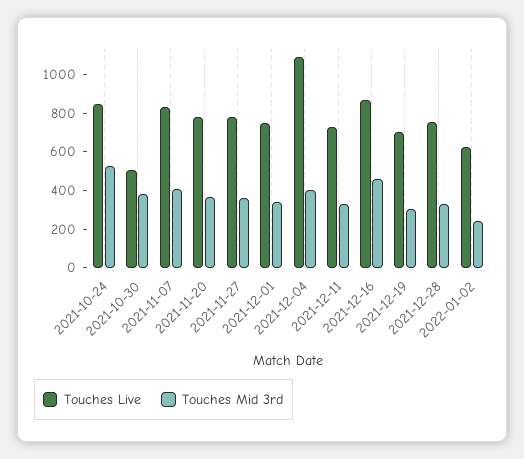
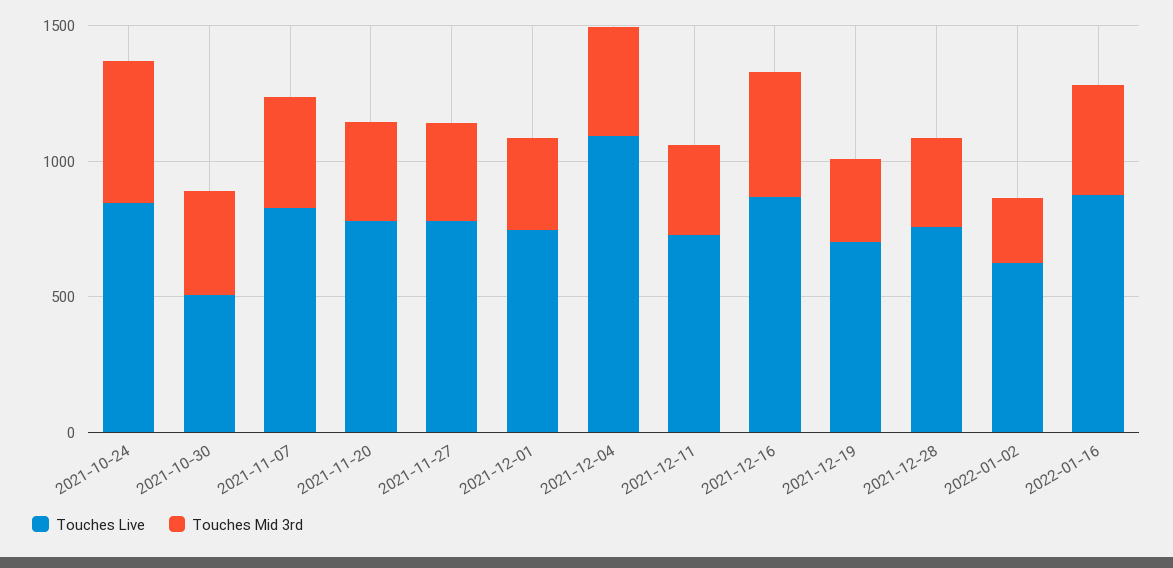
Touches Live, 2022-01-16: none -> 900
Touches Mid 3rd, 2022-01-16: none -> 400

